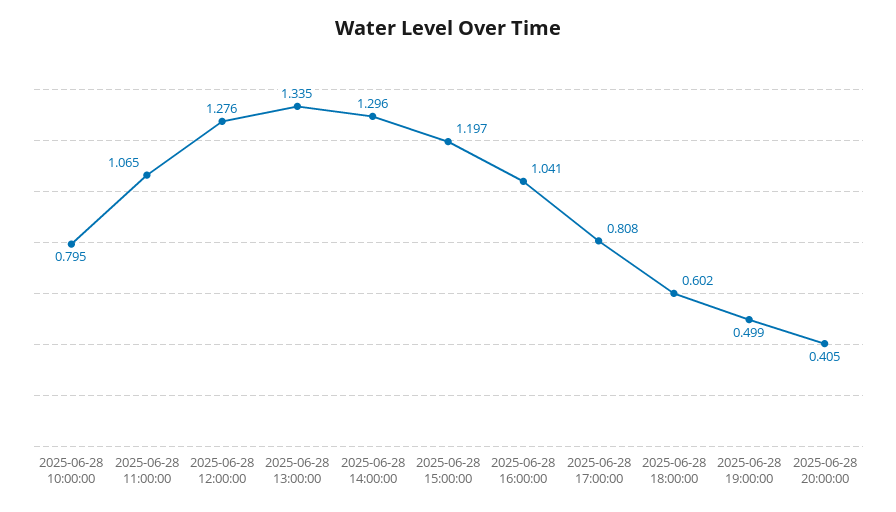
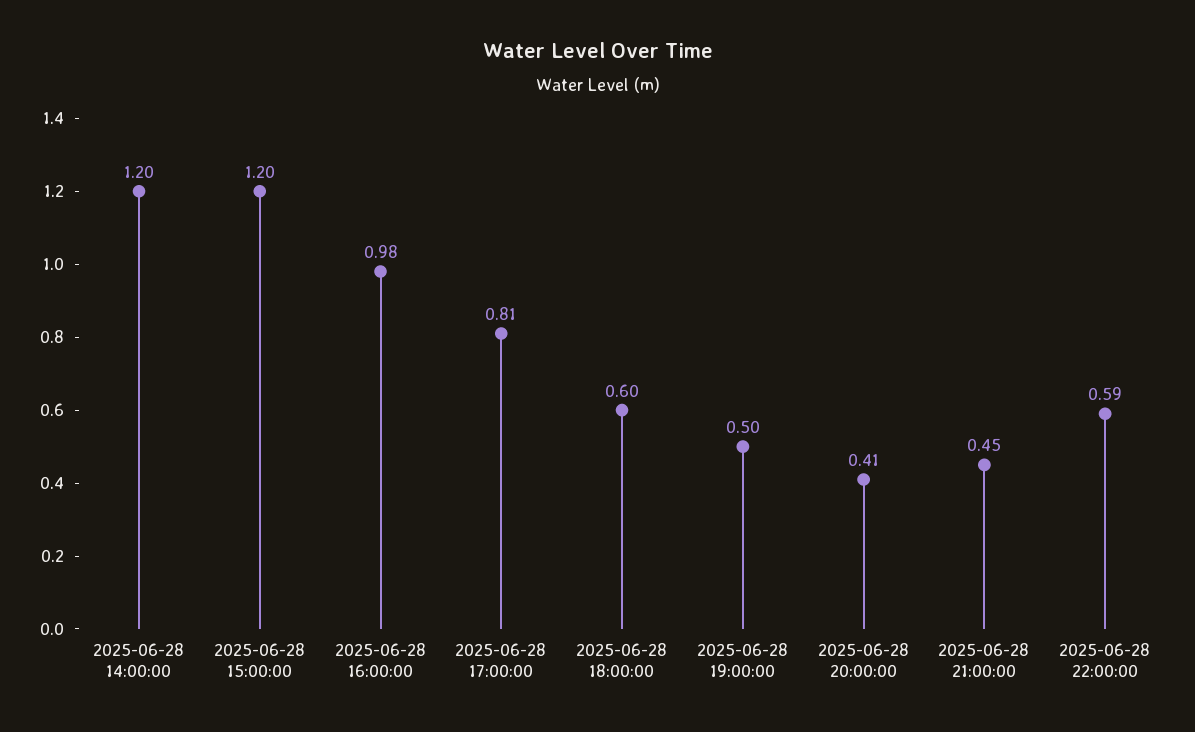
2025-06-28 10:00:00: 0.795 -> none
2025-06-28 11:00:00: 1.065 -> none
2025-06-28 12:00:00: 1.276 -> none
2025-06-28 13:00:00: 1.335 -> none
2025-06-28 14:00:00: 1.296 -> 1.2
2025-06-28 16:00:00: 1.041 -> 0.98
2025-06-28 21:00:00: none -> 0.45
2025-06-28 22:00:00: none -> 0.59

